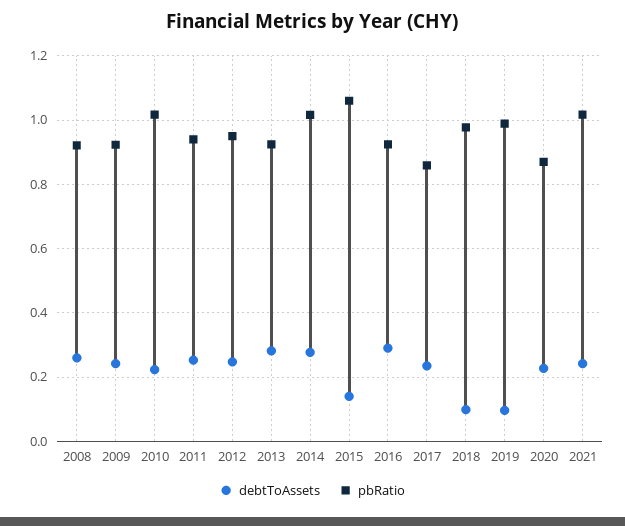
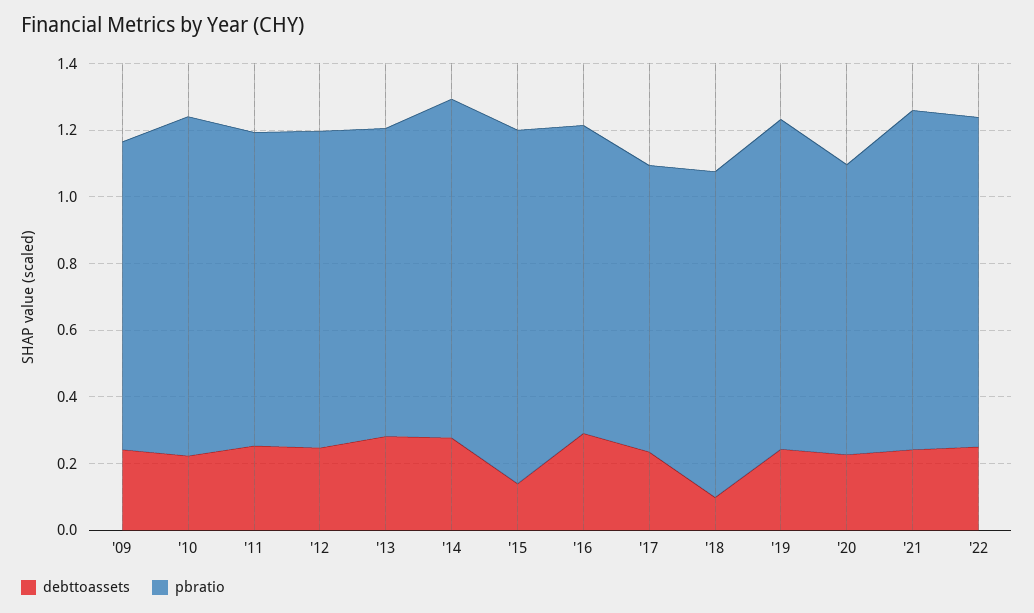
debtToAssets, 2008: 0.26 -> none
pbRatio, 2008: 0.92 -> none
debtToAssets, 2019: 0.1 -> 0.25
debtToAssets, '22: none -> 0.25
pbRatio, '22: none -> 1

